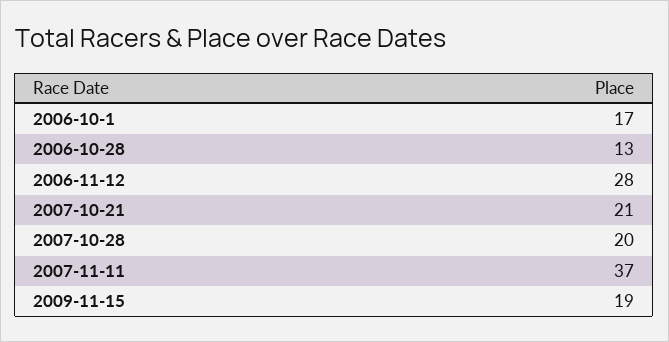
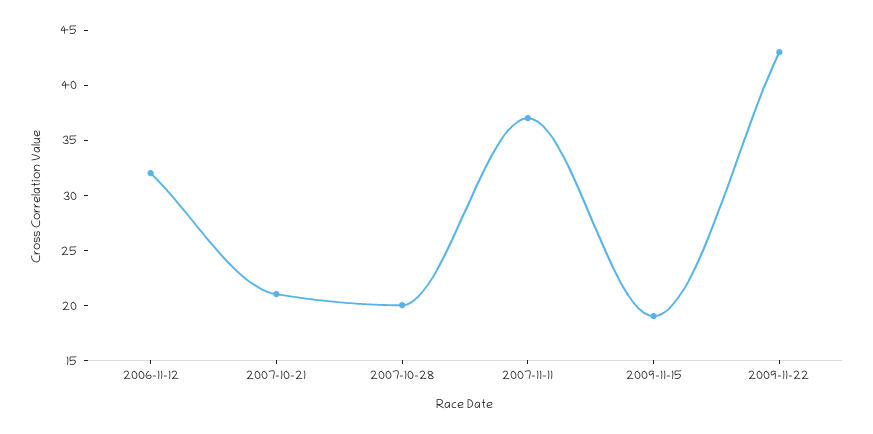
2006-10-1: 17 -> none
2006-10-28: 13 -> none
2006-11-12: 28 -> 32
2009-11-22: none -> 43

